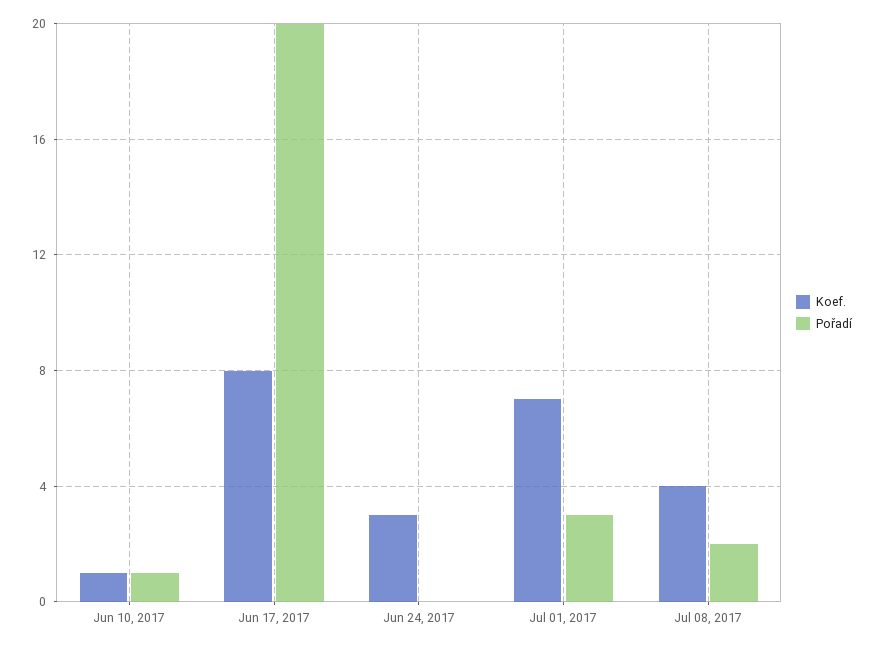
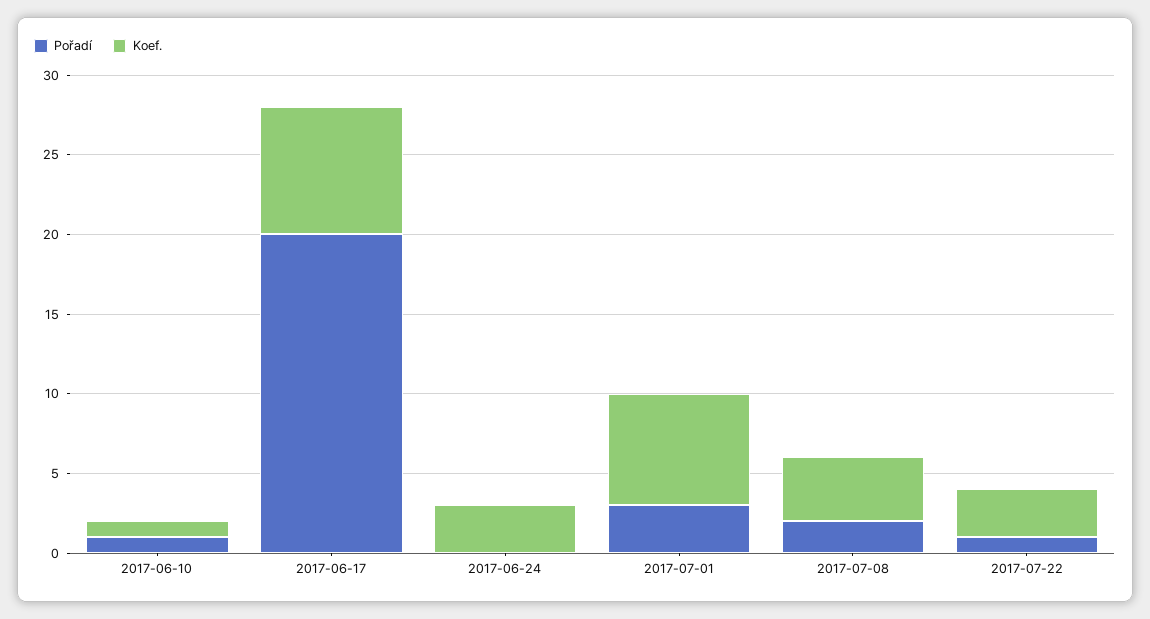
Pořadí, 2017-07-22: none -> 1
Koef., 2017-07-22: none -> 3

